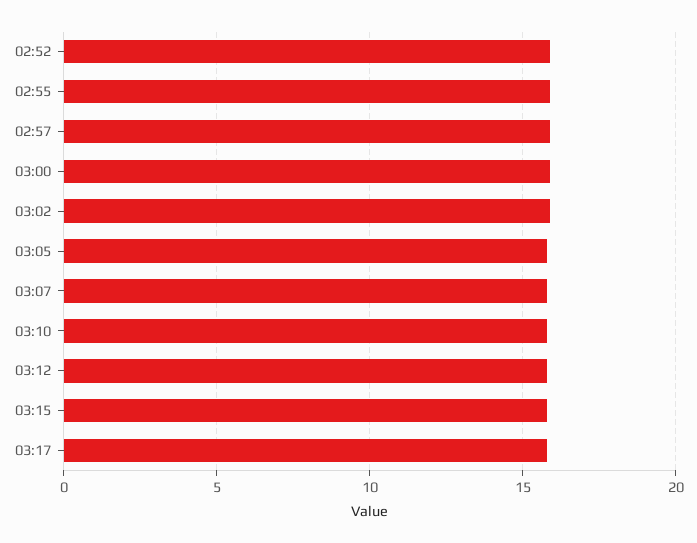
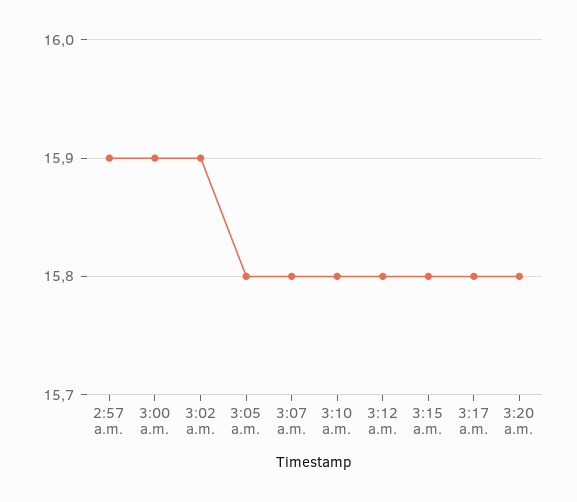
02:52: 16 -> none
02:55: 16 -> none
3:20 a.m.: none -> 15.8

